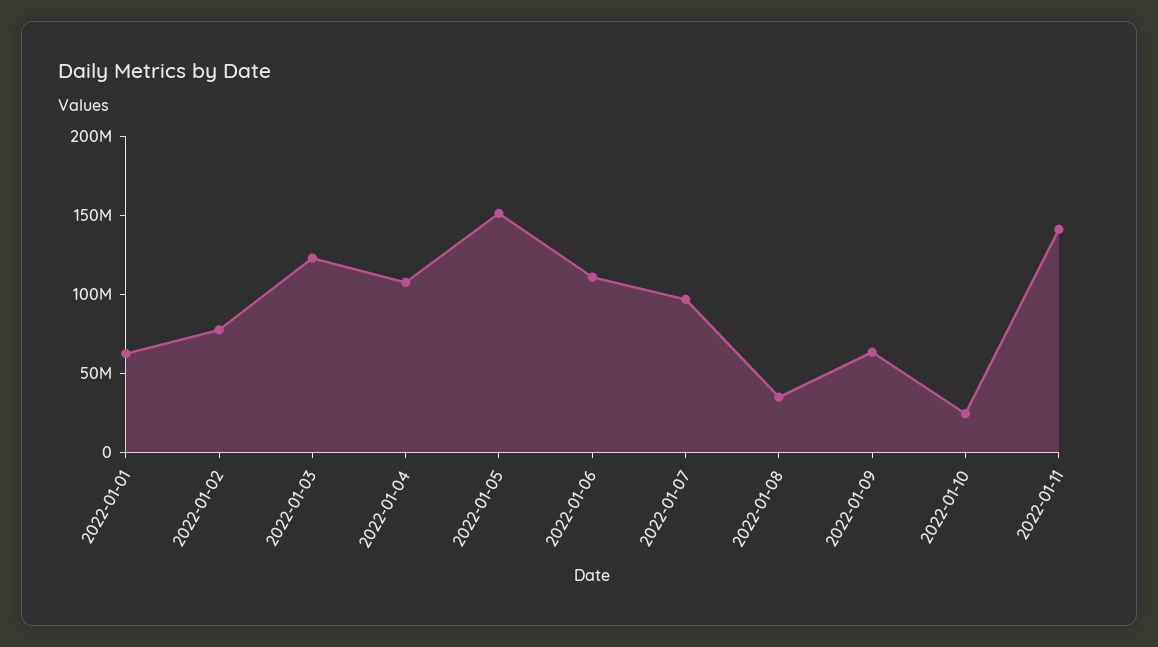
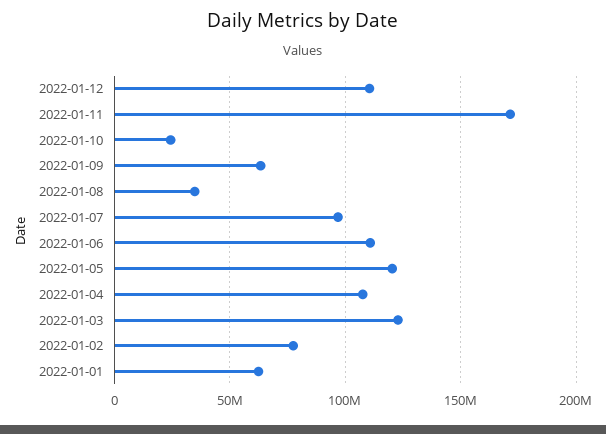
2022-01-05: 150000000 -> 120000000
2022-01-11: 140000000 -> 170000000
2022-01-12: none -> 110000000

